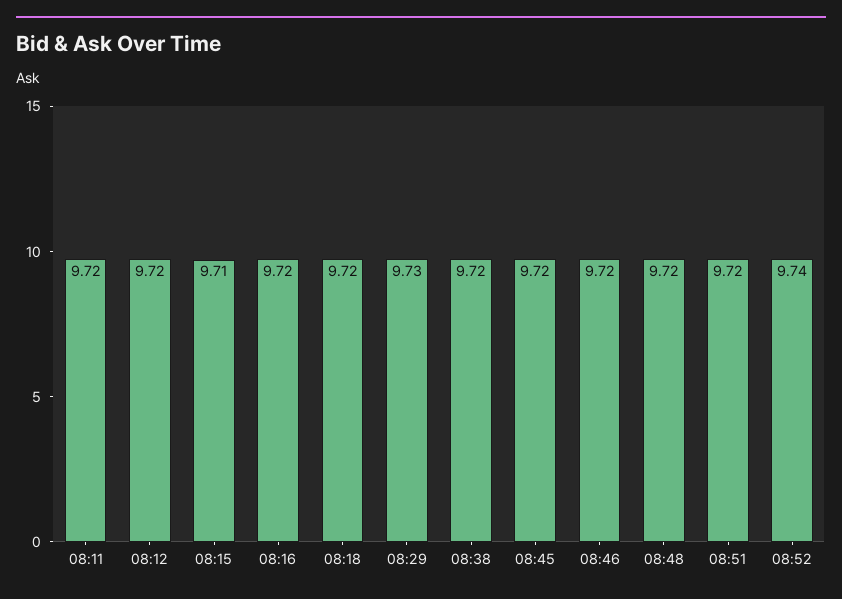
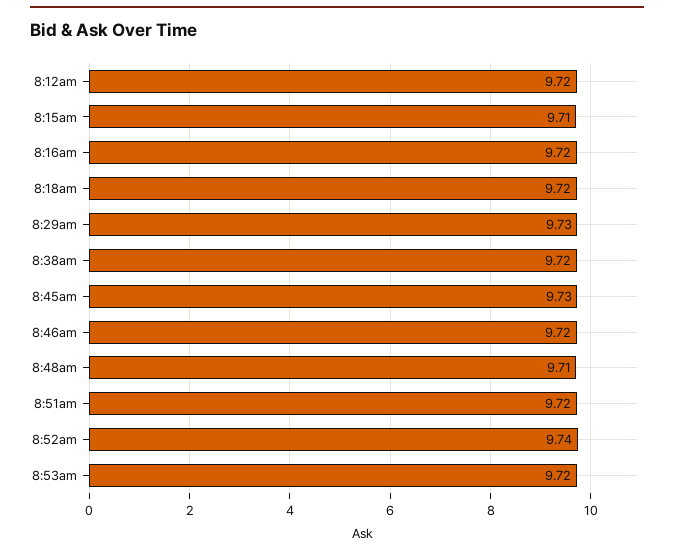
08:11: 9.72 -> none
08:45: 9.72 -> 9.73
08:48: 9.72 -> 9.71
8:53am: none -> 9.72

